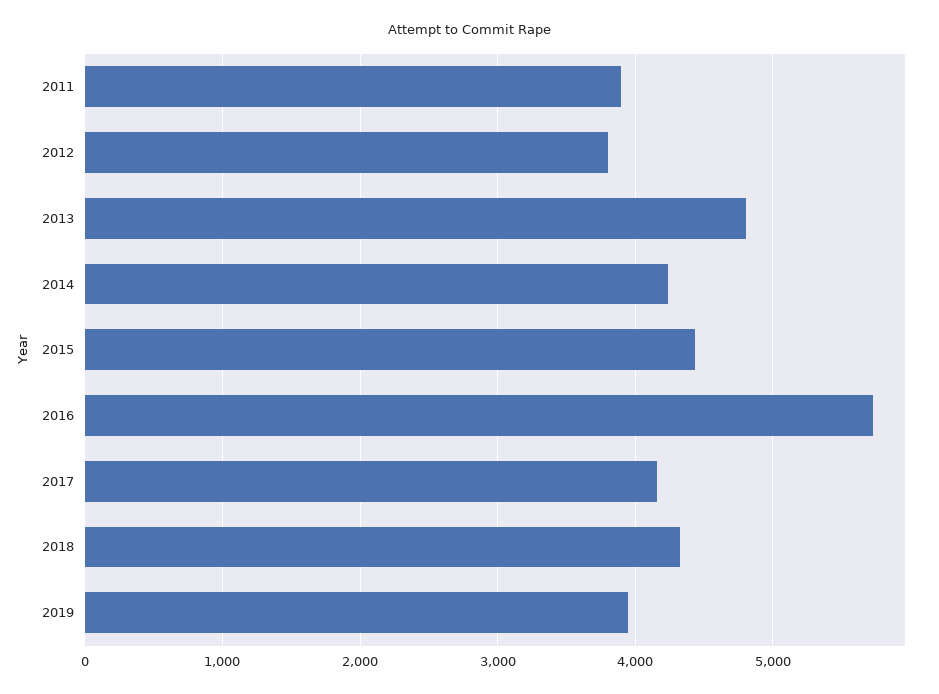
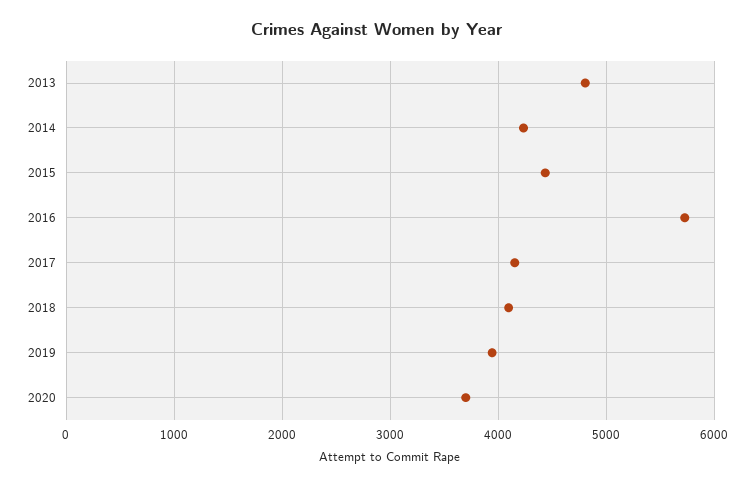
2011: 3900 -> none
2012: 3800 -> none
2018: 4300 -> 4100
2020: none -> 3700

